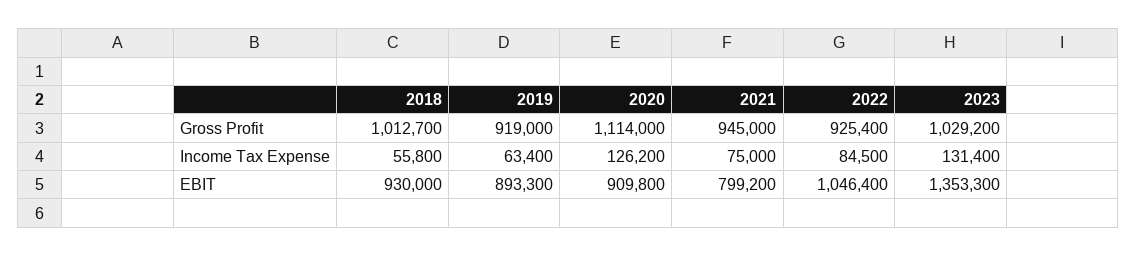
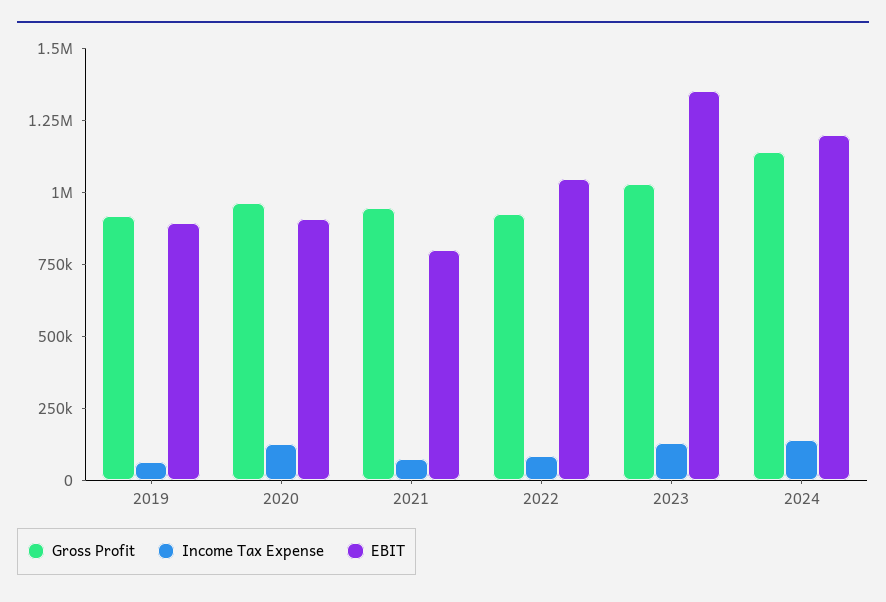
Gross Profit, 2018: 1012700 -> none
Gross Profit, 2020: 1114000 -> 950000
Income Tax Expense, 2018: 55800 -> none
EBIT, 2018: 930000 -> none
Gross Profit, 2024: none -> 1150000
Income Tax Expense, 2024: none -> 150000
EBIT, 2024: none -> 1200000

